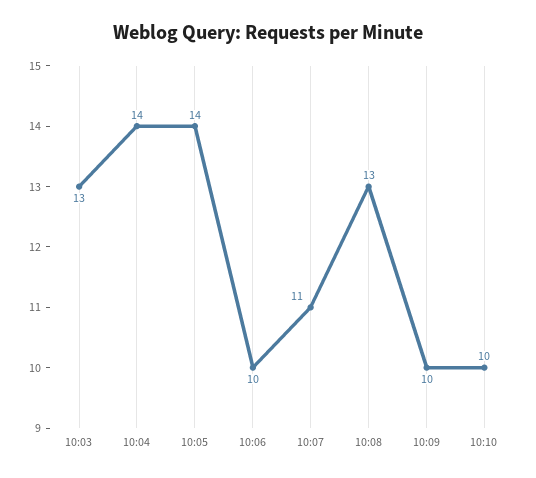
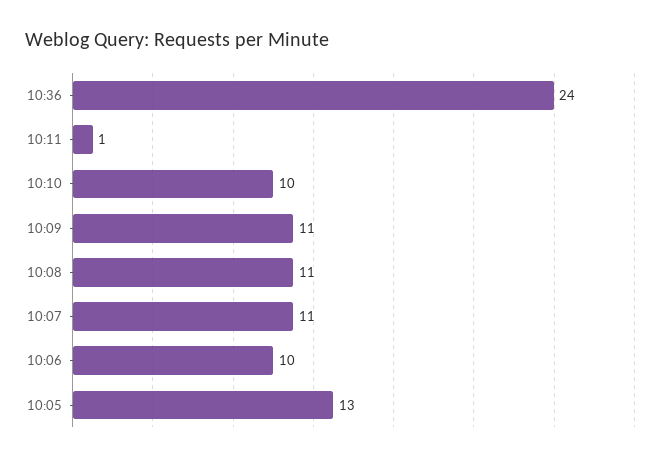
10:03: 13 -> none
10:04: 14 -> none
10:05: 14 -> 13
10:08: 13 -> 11
10:09: 10 -> 11
10:36: none -> 24
10:11: none -> 1

